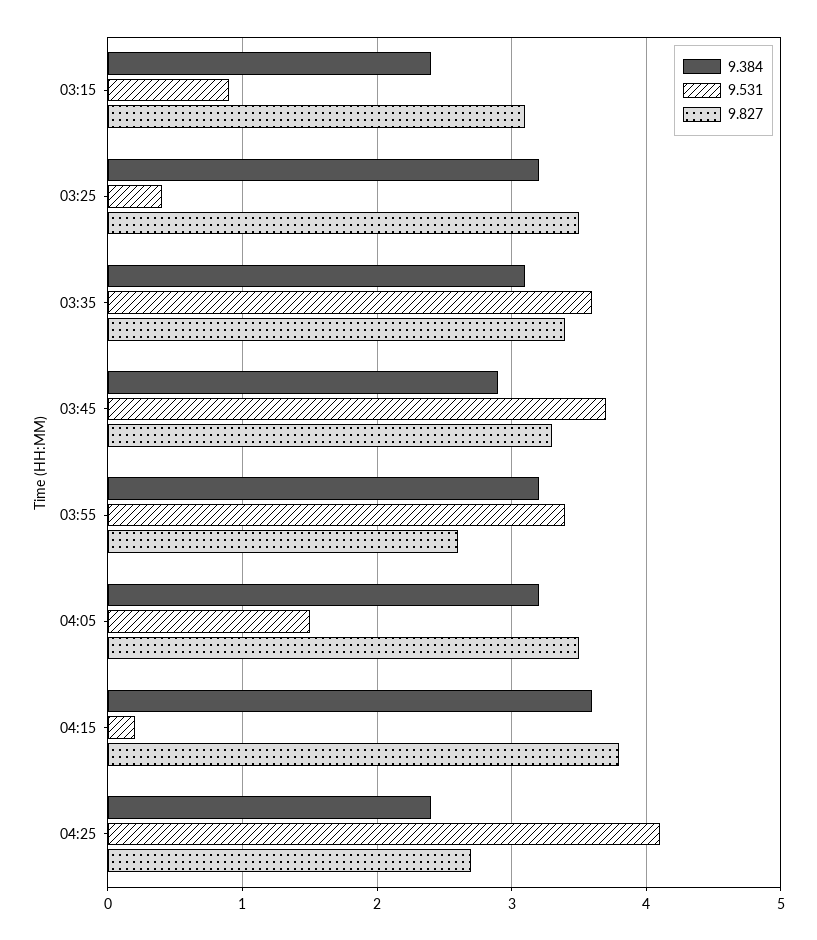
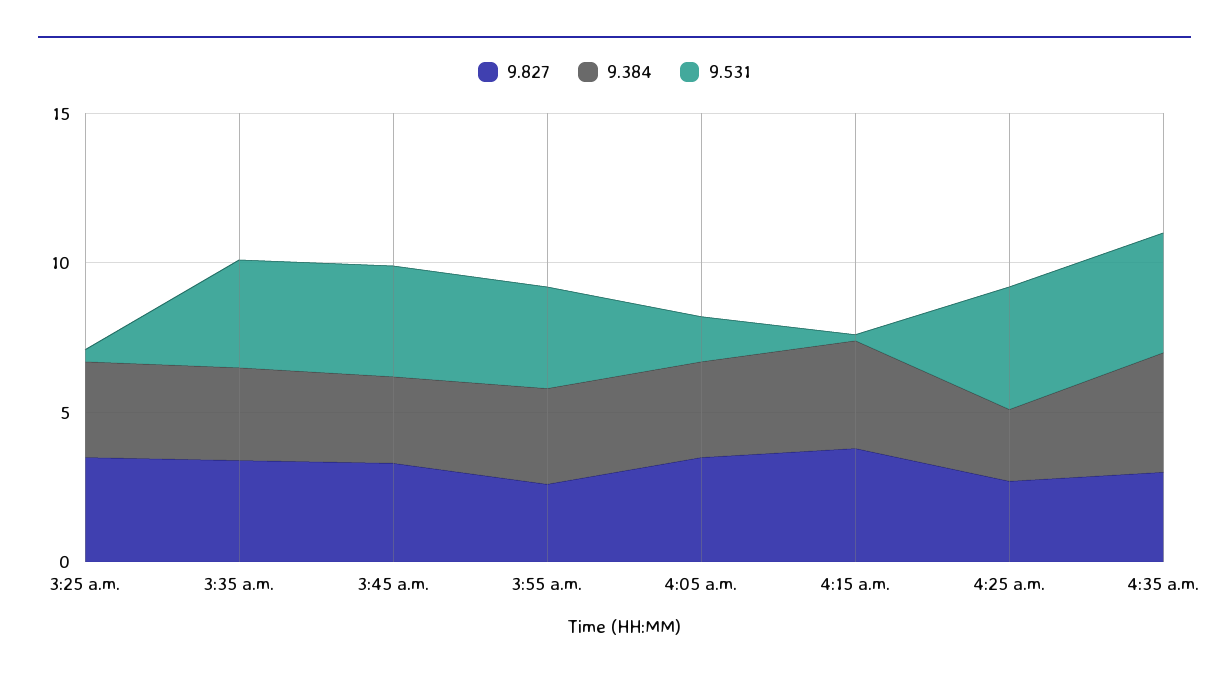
9.384, 03:15: 2.4 -> none
9.531, 03:15: 0.9 -> none
9.827, 03:15: 3.1 -> none
9.827, 4:35 a.m.: none -> 3
9.384, 4:35 a.m.: none -> 4
9.531, 4:35 a.m.: none -> 4

